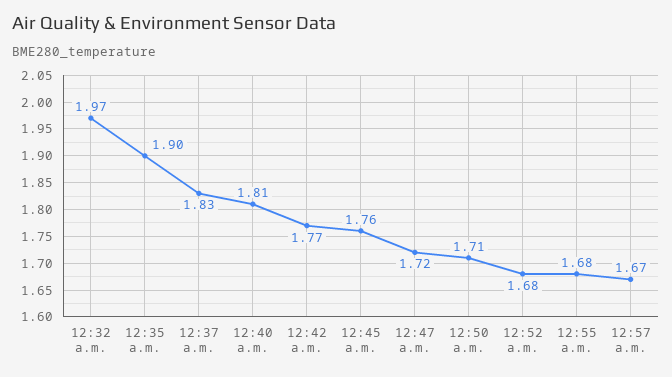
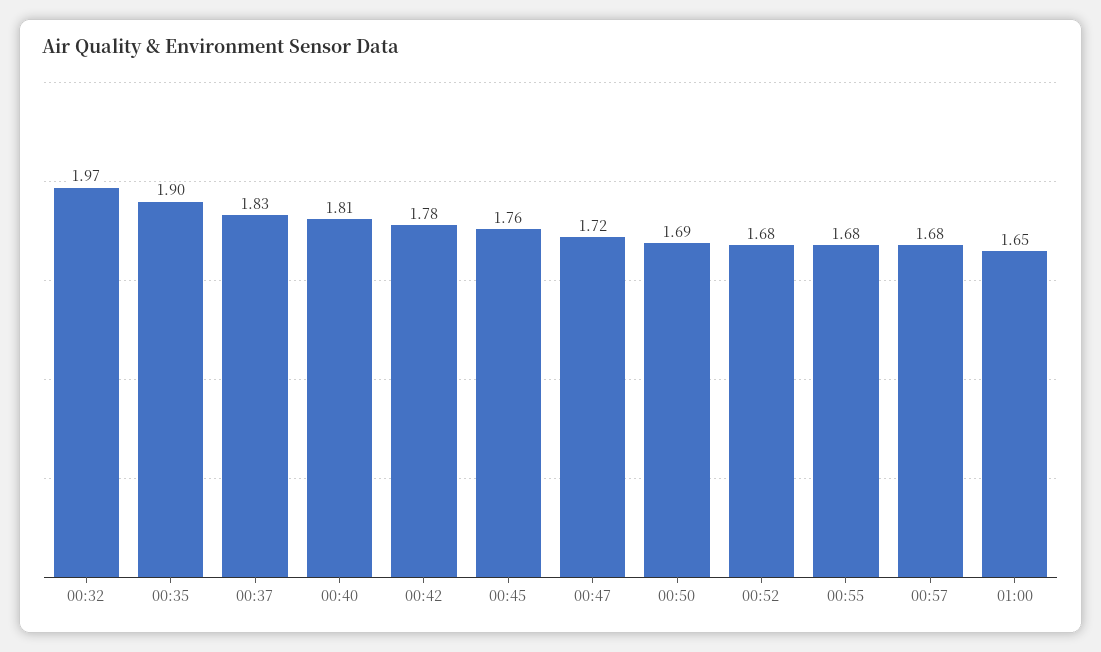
12:42 a.m.: 1.77 -> 1.78
12:50 a.m.: 1.71 -> 1.69
12:57 a.m.: 1.67 -> 1.68
01:00: none -> 1.65

